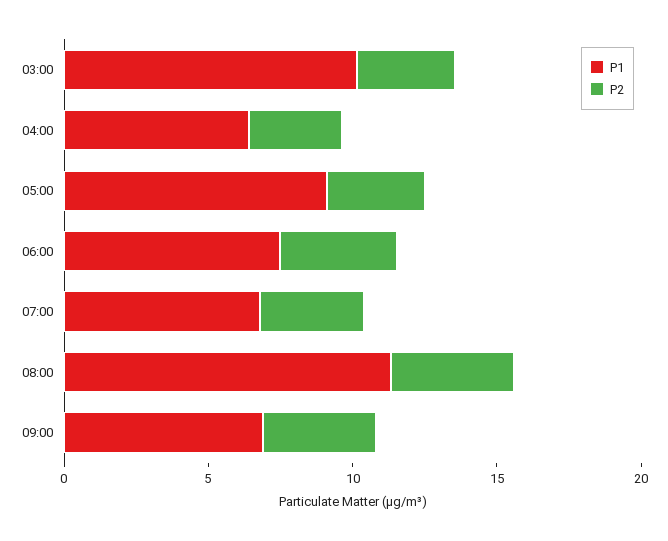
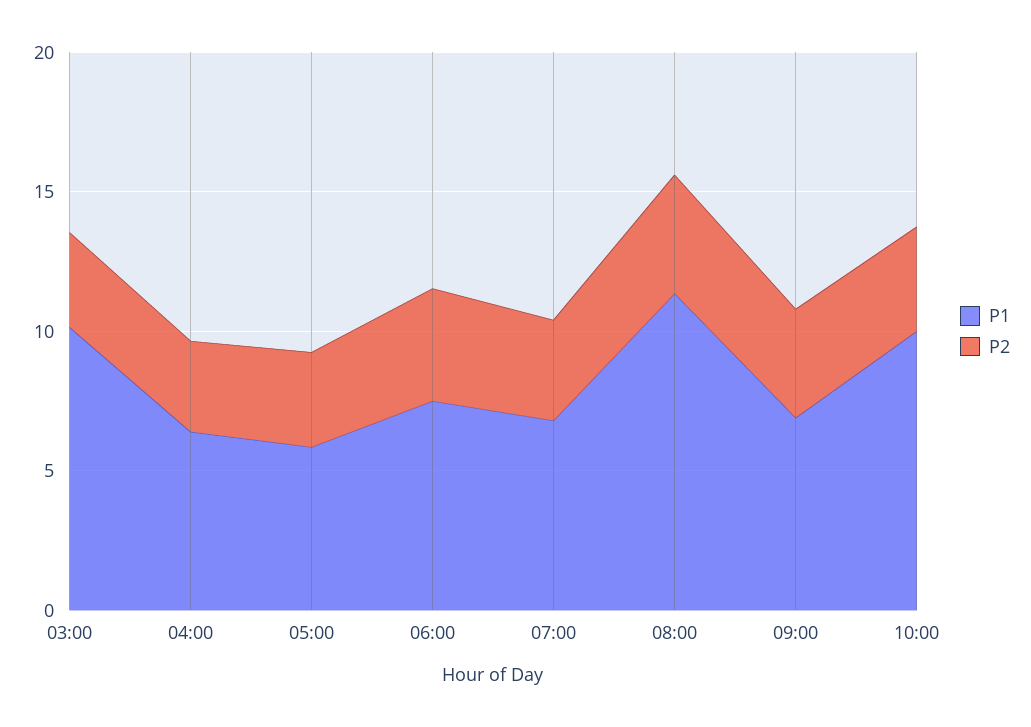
P1, 05:00: 9 -> 6
P1, 10:00: none -> 10
P2, 10:00: none -> 4

